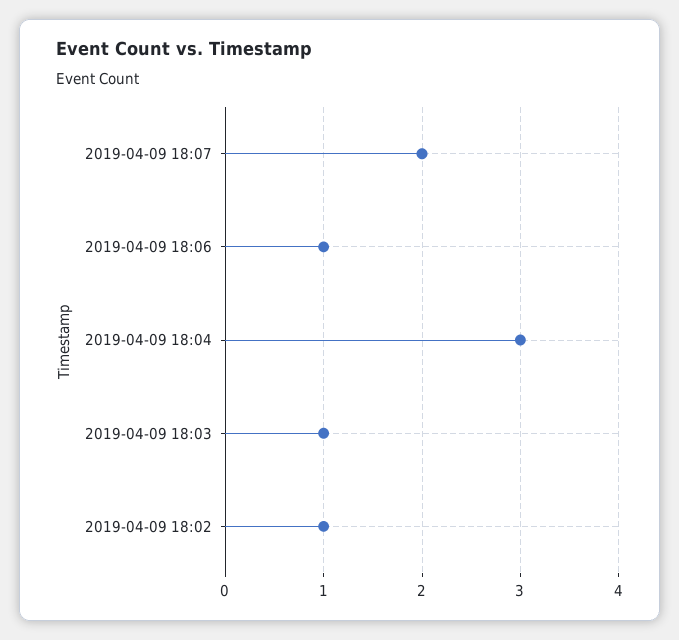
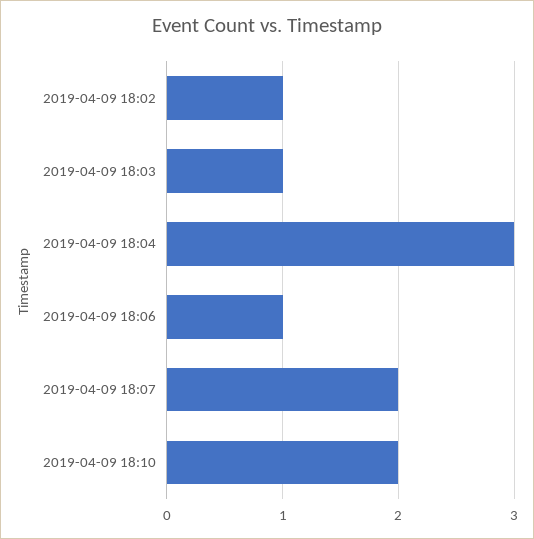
2019-04-09 18:10: none -> 2

